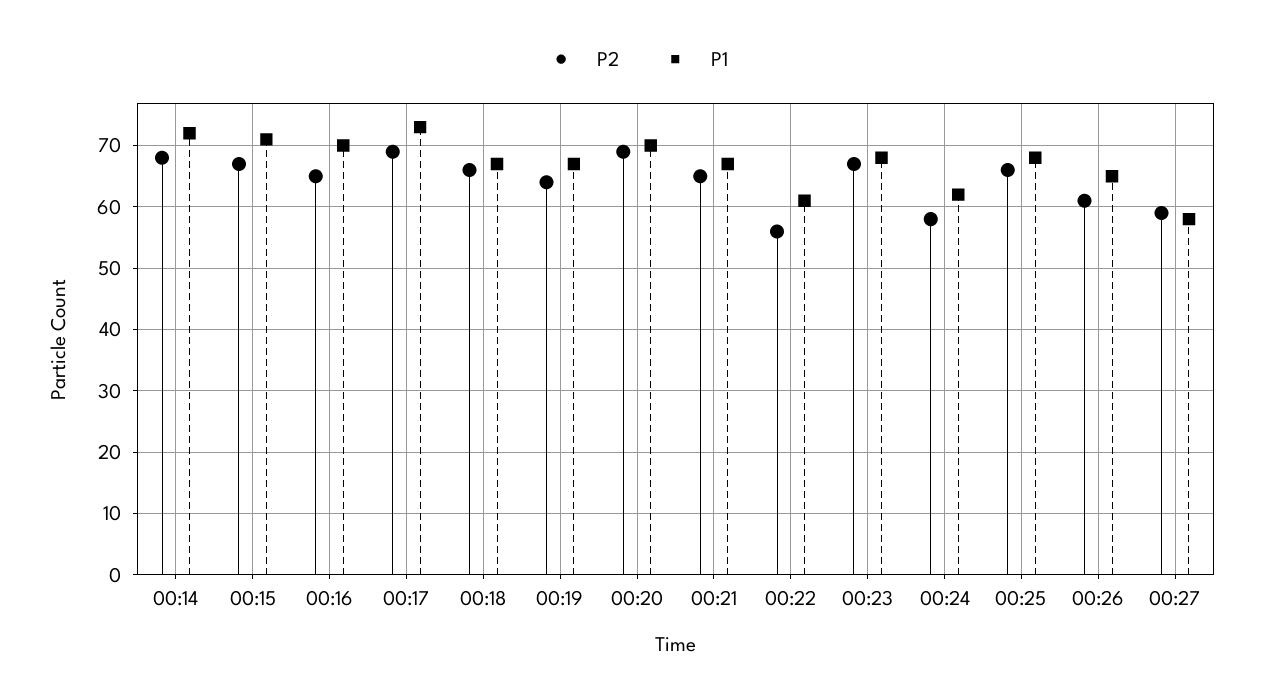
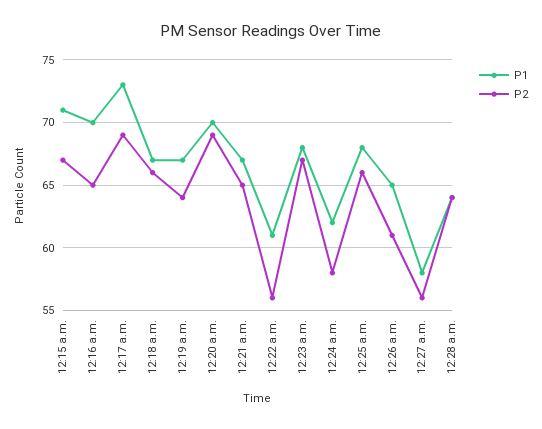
P2, 00:14: 68 -> none
P1, 00:14: 72 -> none
P2, 00:27: 59 -> 56
P1, 12:28 a.m.: none -> 64
P2, 12:28 a.m.: none -> 64

